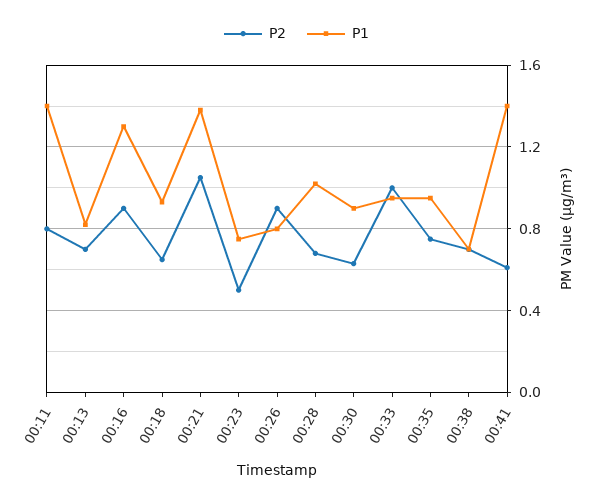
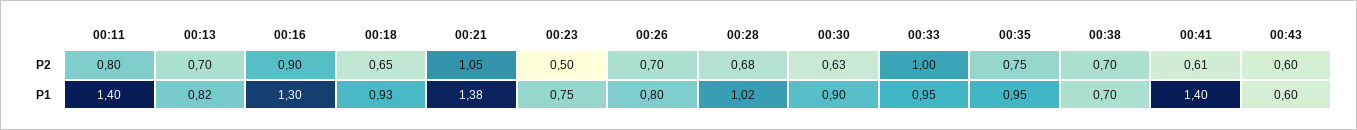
P2, 00:26: 0.9 -> 0.7
P2, 00:43: none -> 0.6
P1, 00:43: none -> 0.6

